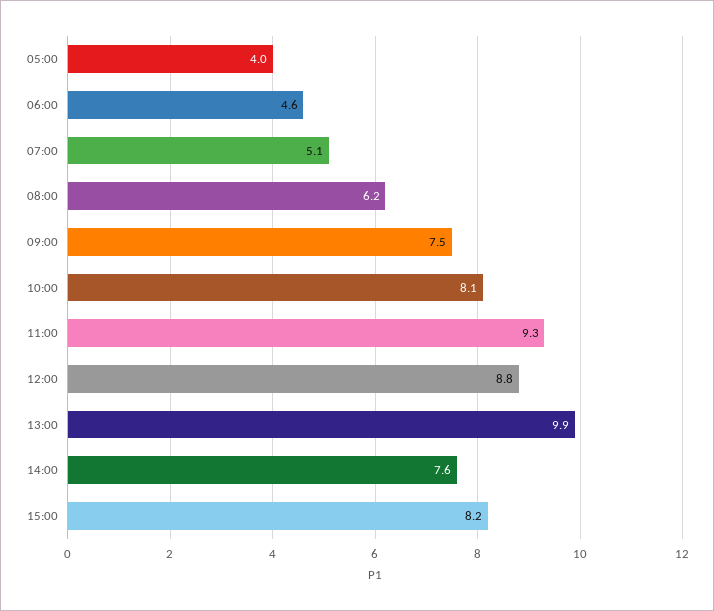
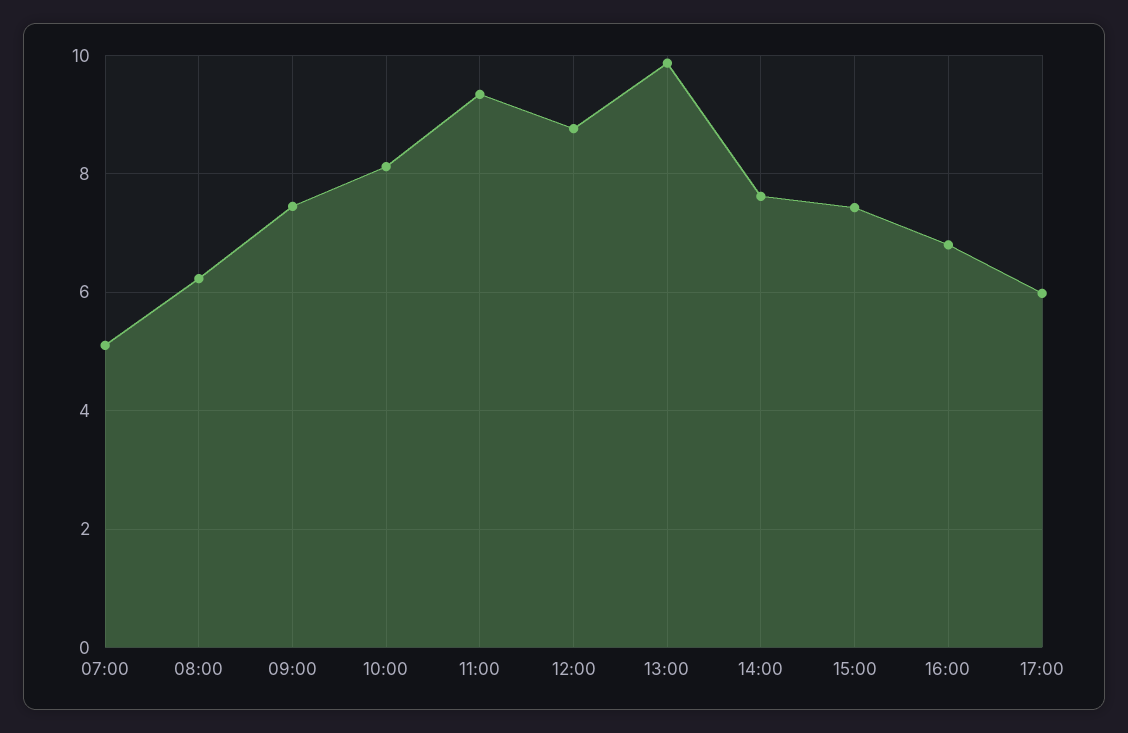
05:00: 4 -> none
06:00: 4.6 -> none
15:00: 8.2 -> 7.4
16:00: none -> 6.8
17:00: none -> 6

